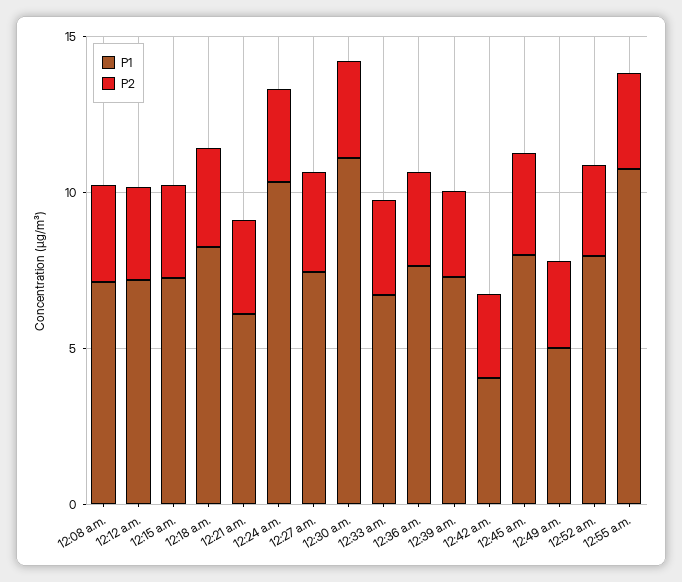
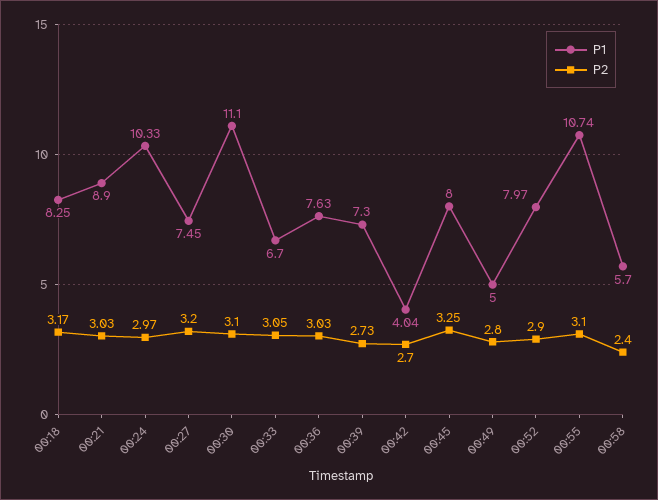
P1, 12:08 a.m.: 7 -> none
P2, 12:08 a.m.: 3 -> none
P1, 12:12 a.m.: 7 -> none
P2, 12:12 a.m.: 3 -> none
P1, 12:15 a.m.: 7 -> none
P2, 12:15 a.m.: 3 -> none
P1, 12:21 a.m.: 6 -> 8.9
P1, 00:58: none -> 5.7
P2, 00:58: none -> 2.4

